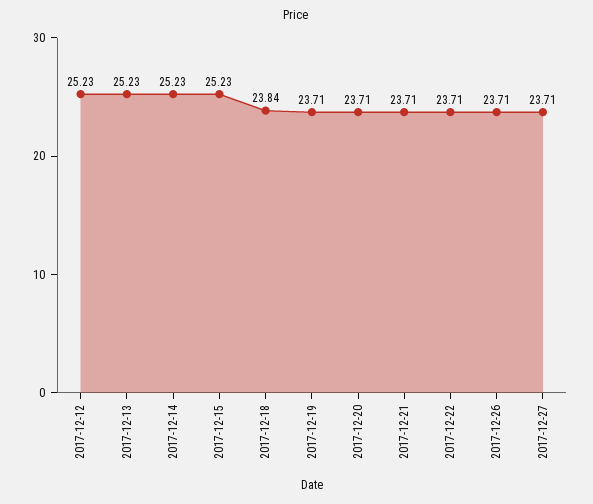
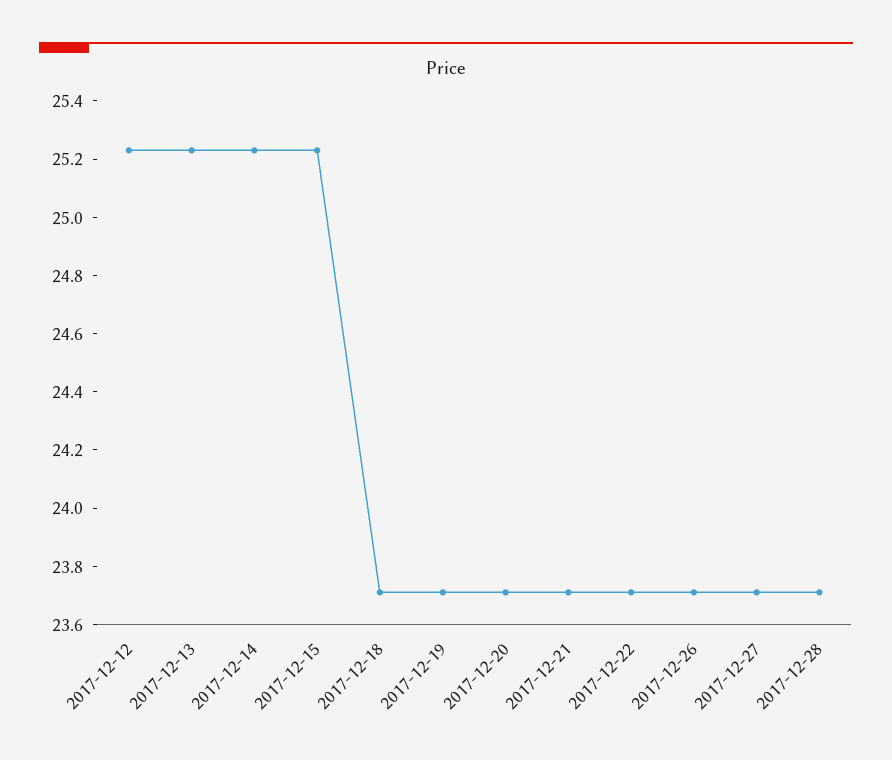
2017-12-18: 23.84 -> 23.7
2017-12-28: none -> 23.7

